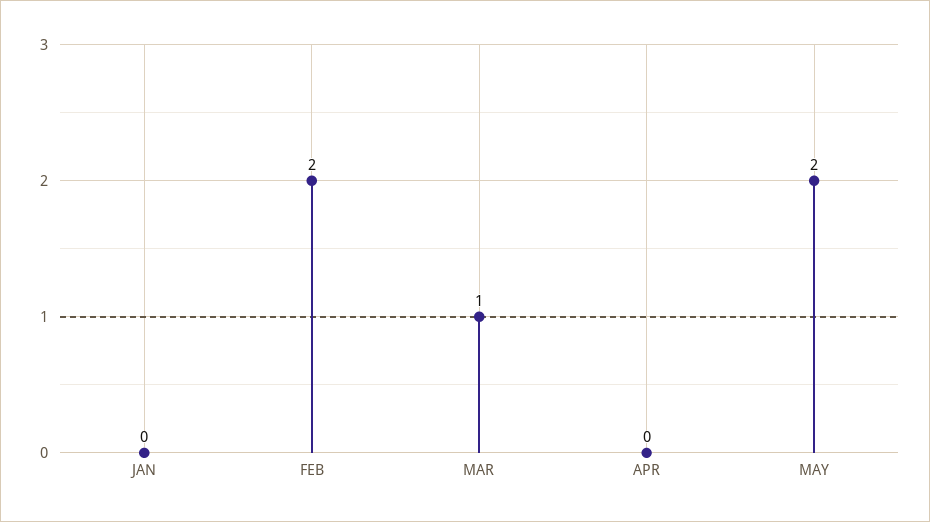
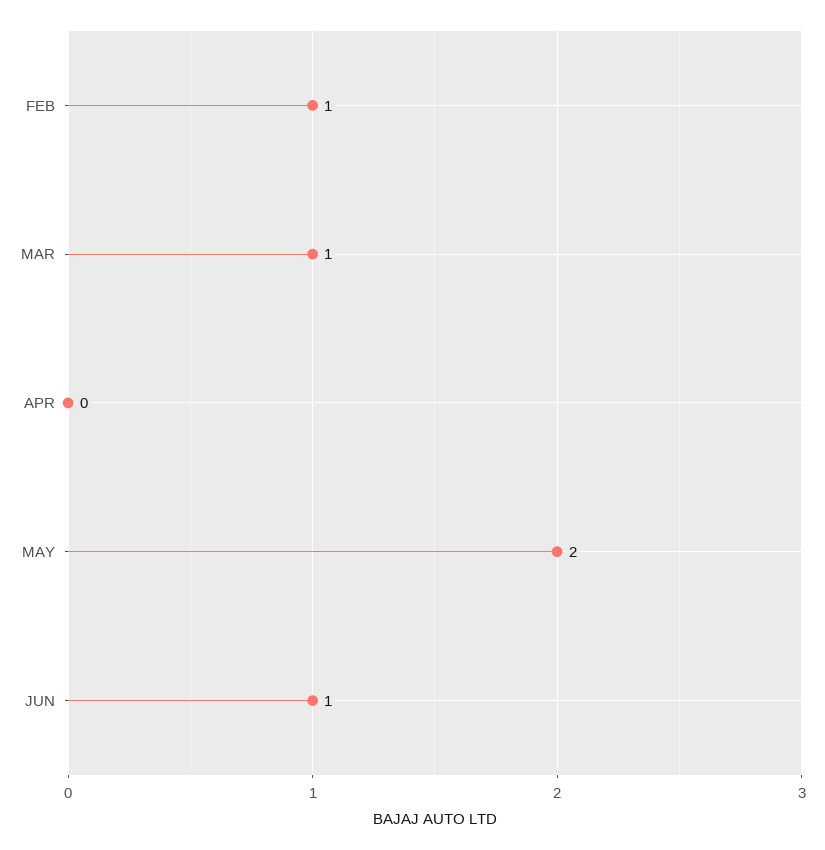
JAN: 0 -> none
FEB: 2 -> 1
JUN: none -> 1

